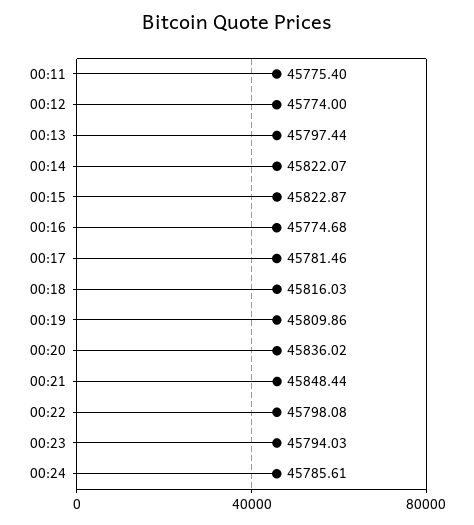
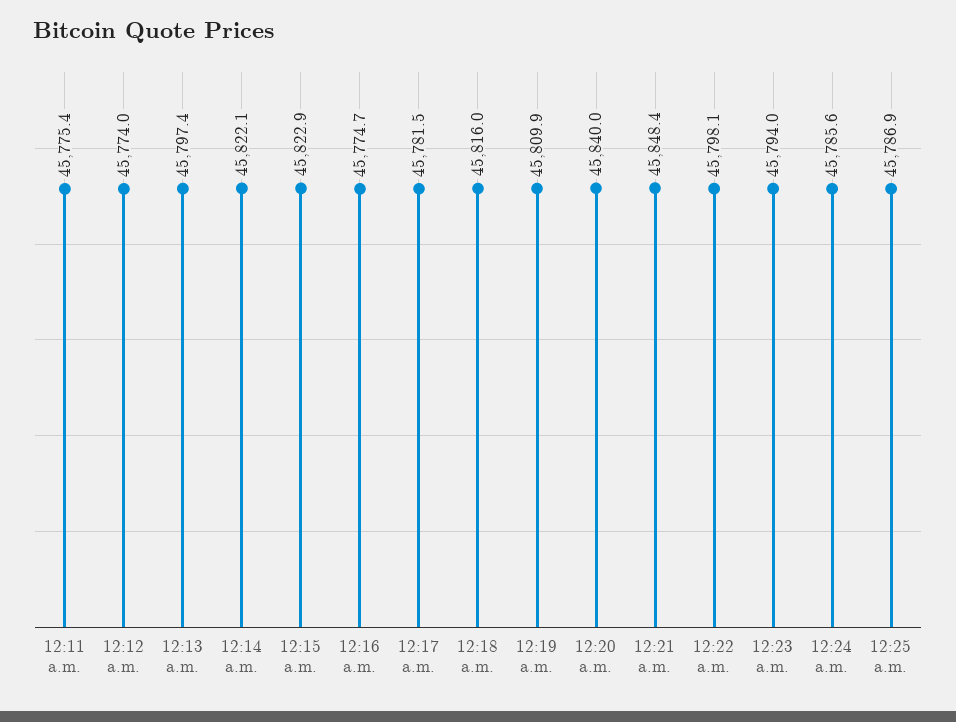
00:20: 45836.02 -> 45840
12:25 a.m.: none -> 45786.9

